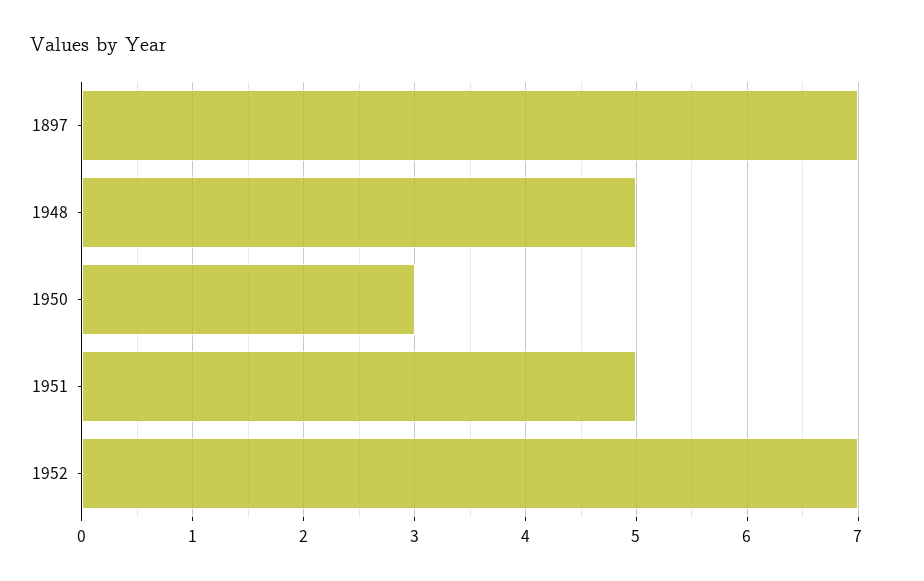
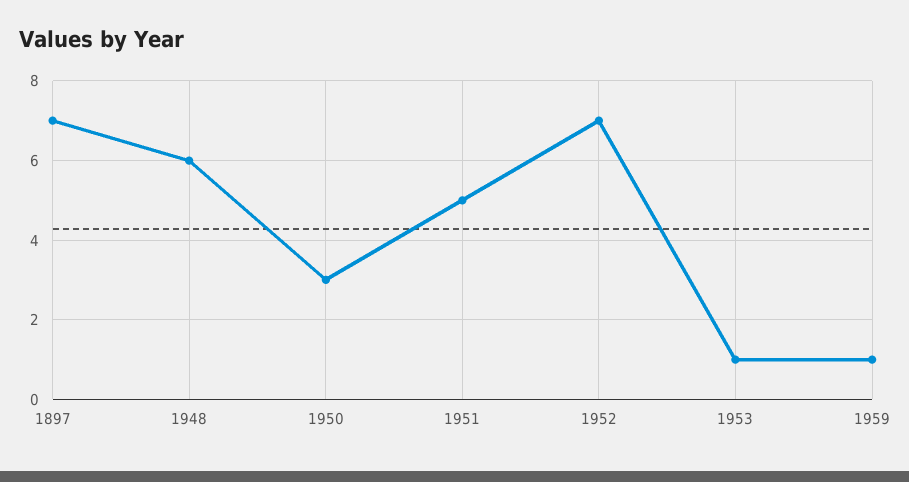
1948: 5 -> 6
1953: none -> 1
1959: none -> 1

